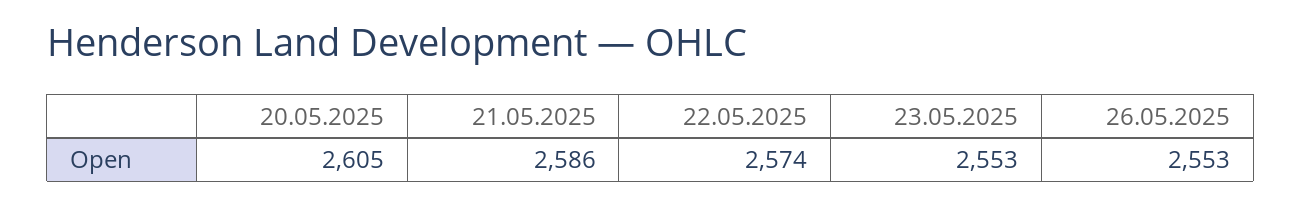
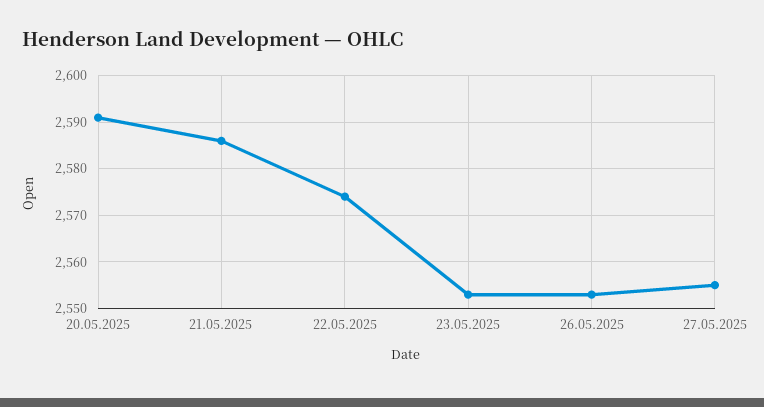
20.05.2025: 2605 -> 2590
27.05.2025: none -> 2555

